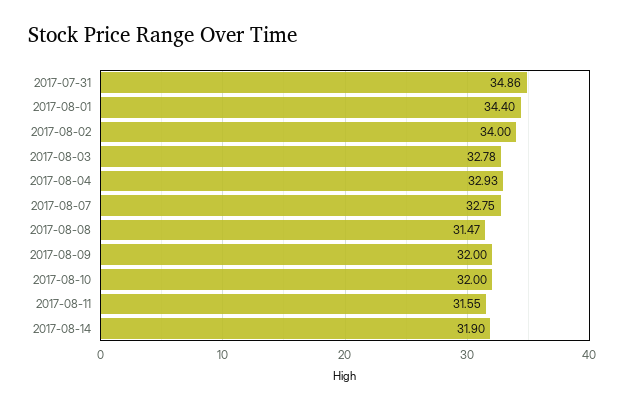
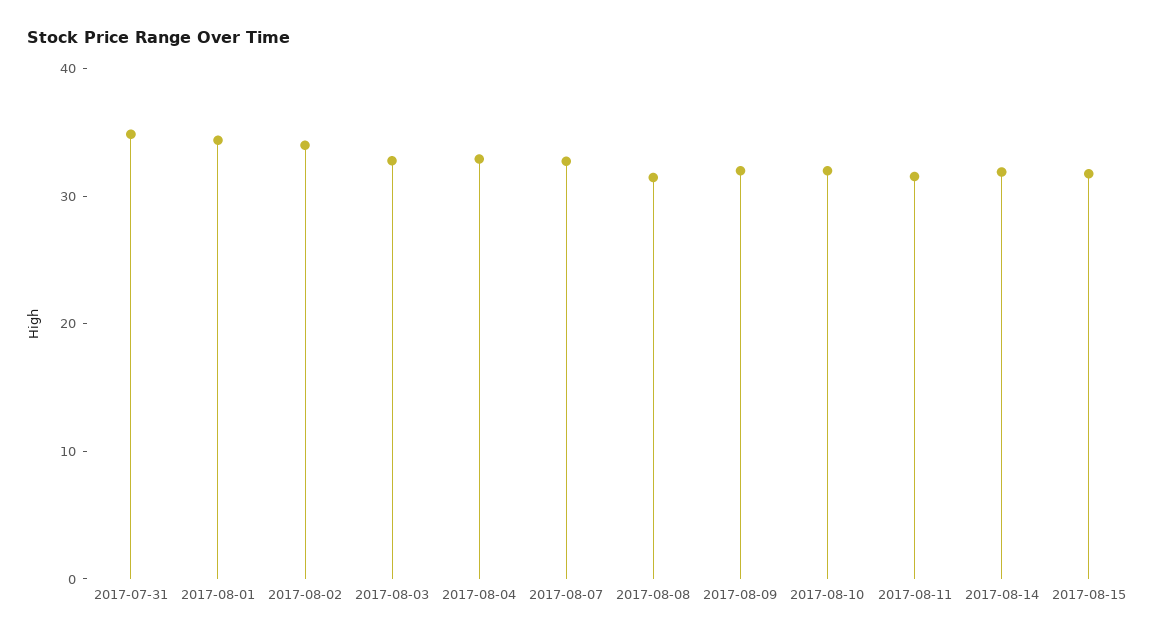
2017-08-15: none -> 32

